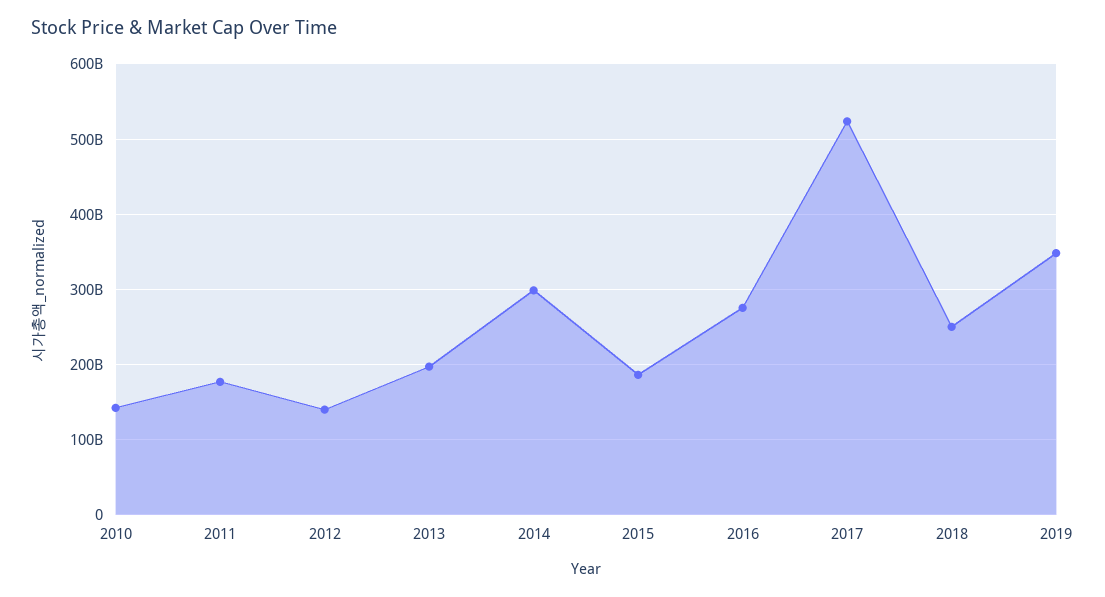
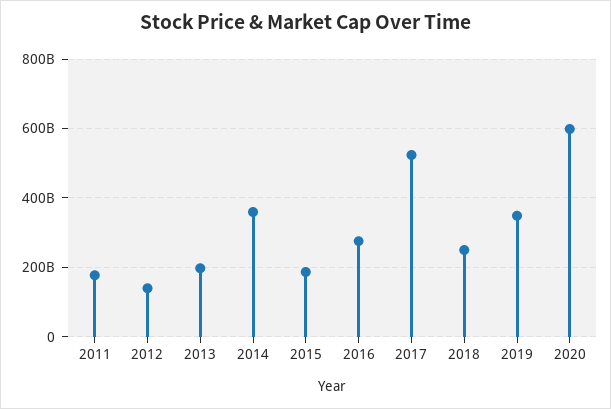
2010: 140000000000 -> none
2014: 300000000000 -> 360000000000
2020: none -> 600000000000

